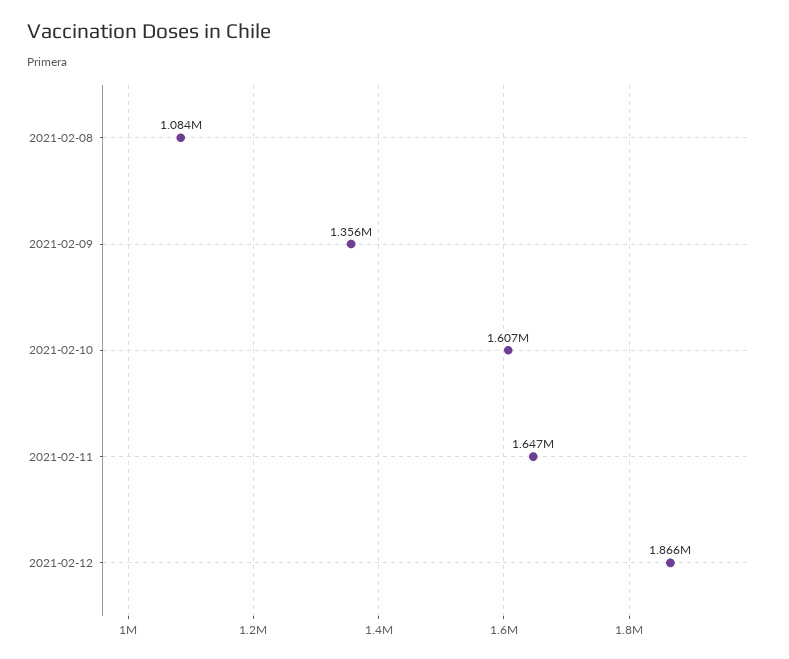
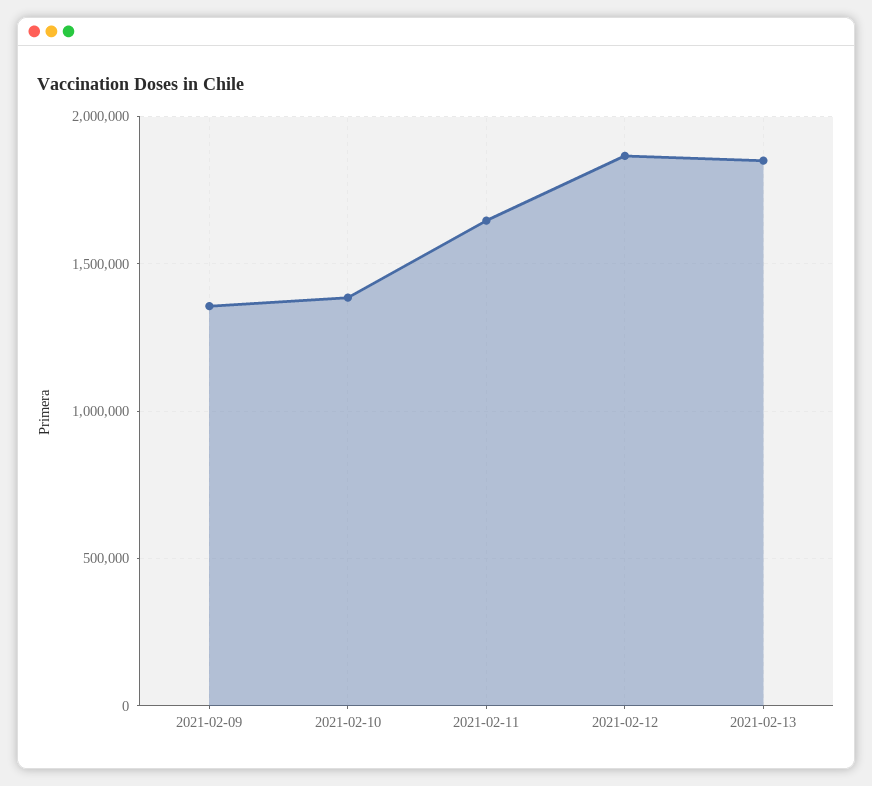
2021-02-08: 1084000 -> none
2021-02-10: 1607000 -> 1400000
2021-02-13: none -> 1850000

